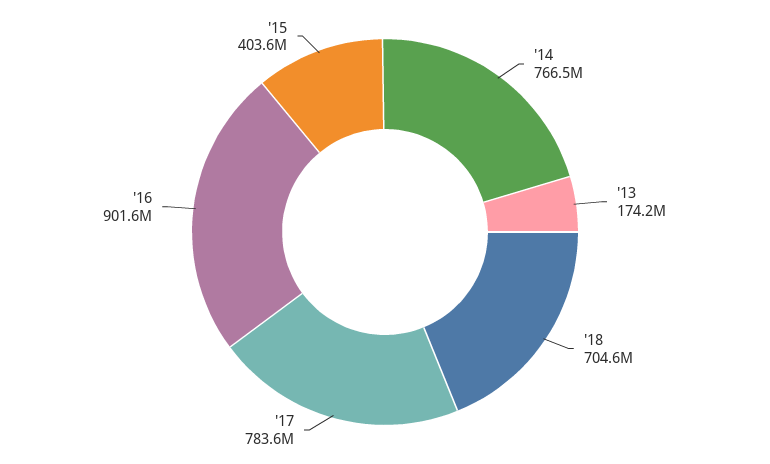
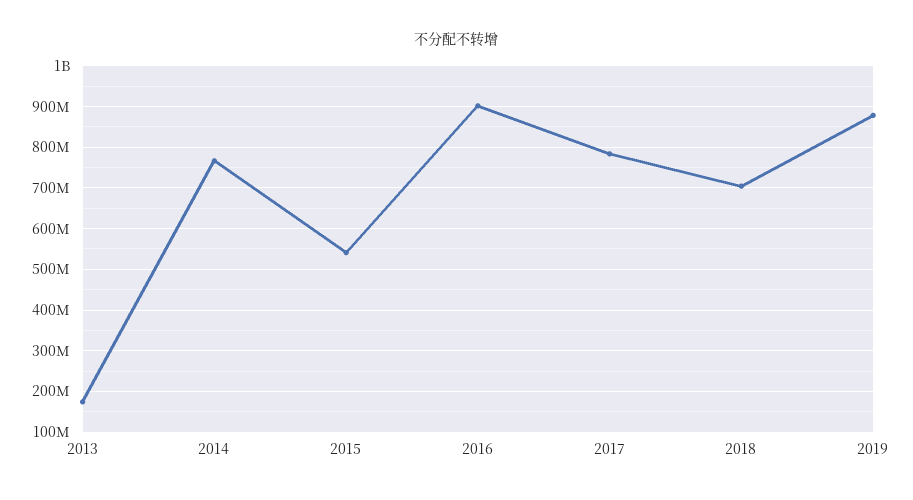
'15: 403600000 -> 540000000
2019: none -> 880000000

